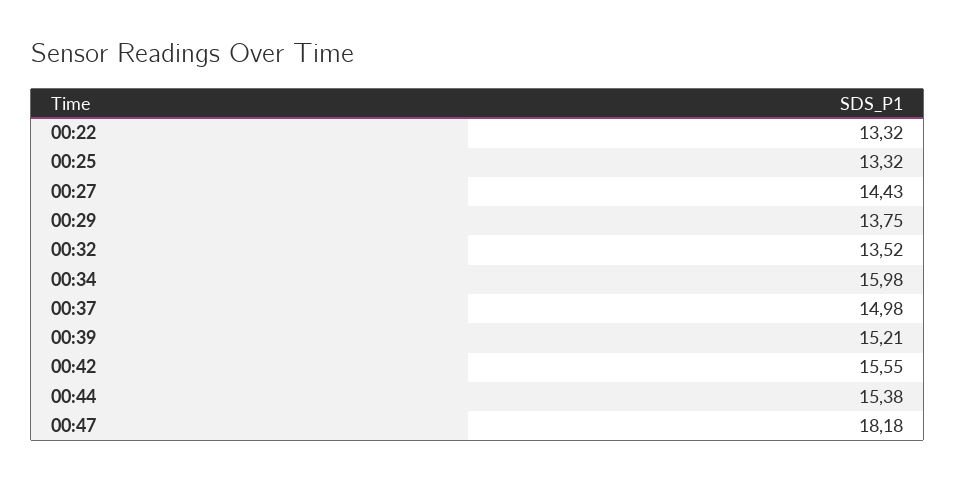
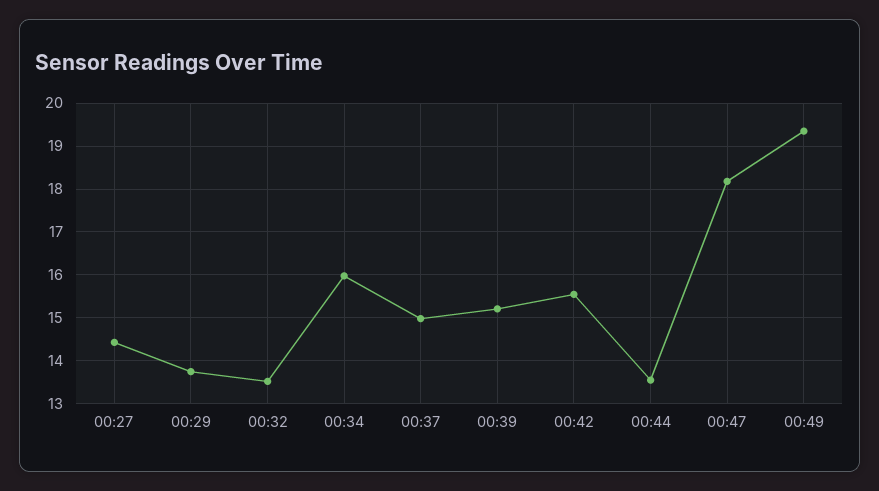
00:22: 13.32 -> none
00:25: 13.32 -> none
00:44: 15.38 -> 13.6
00:49: none -> 19.4

